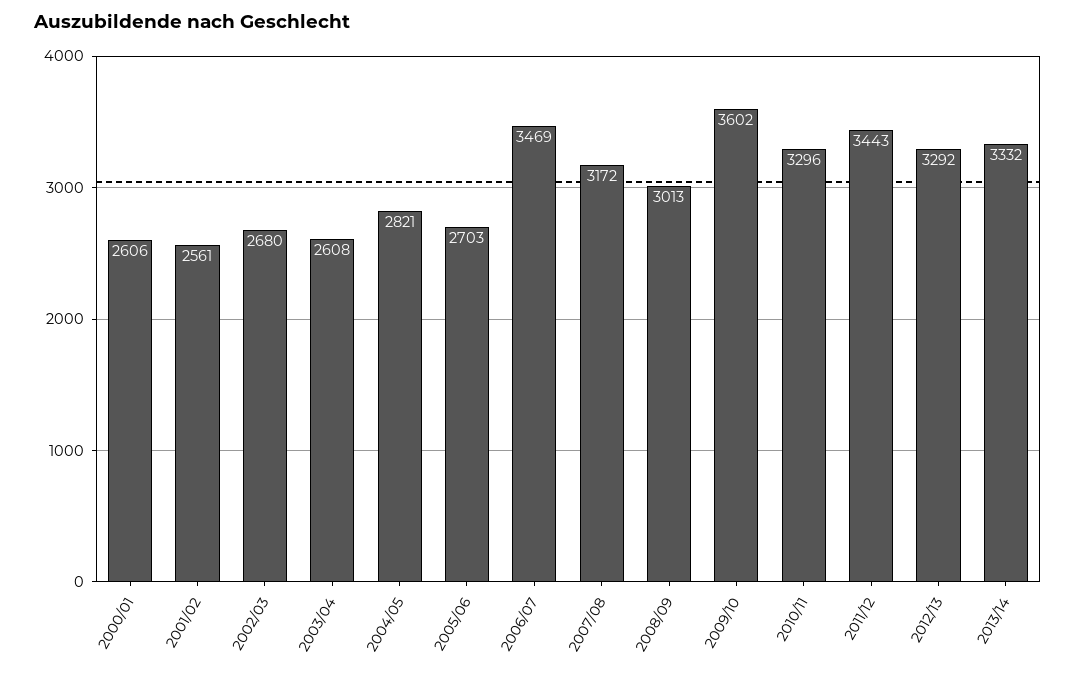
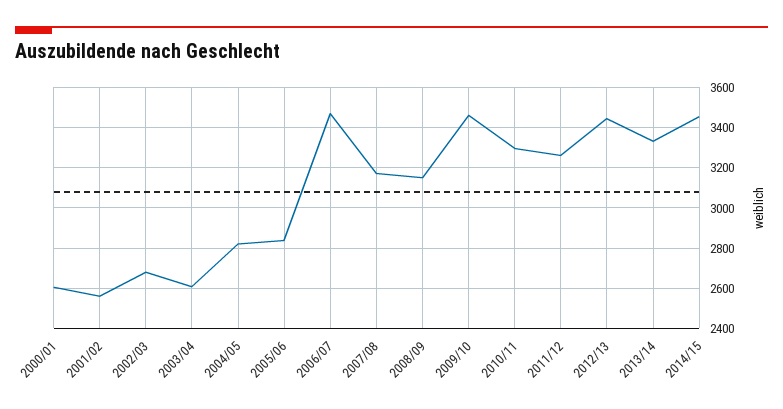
2005/06: 2703 -> 2850
2008/09: 3013 -> 3150
2009/10: 3602 -> 3450
2011/12: 3443 -> 3250
2012/13: 3292 -> 3450
2014/15: none -> 3450

